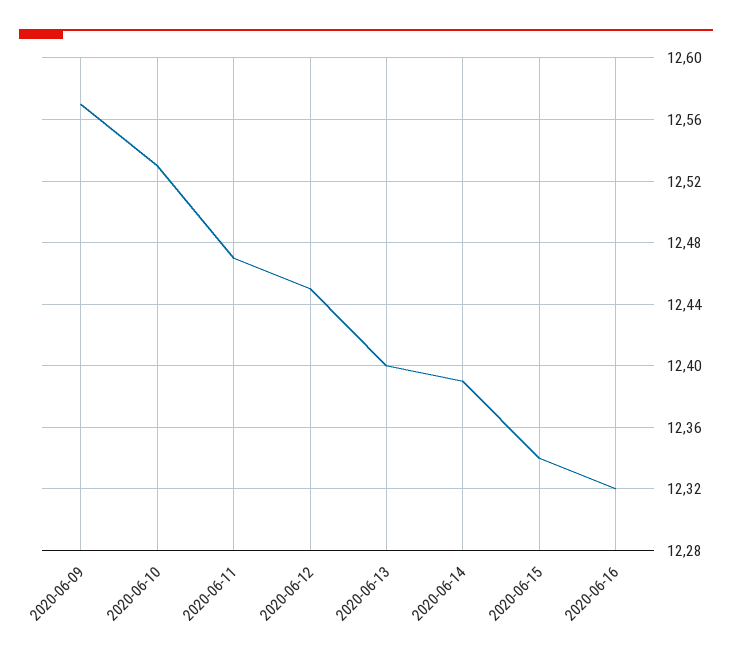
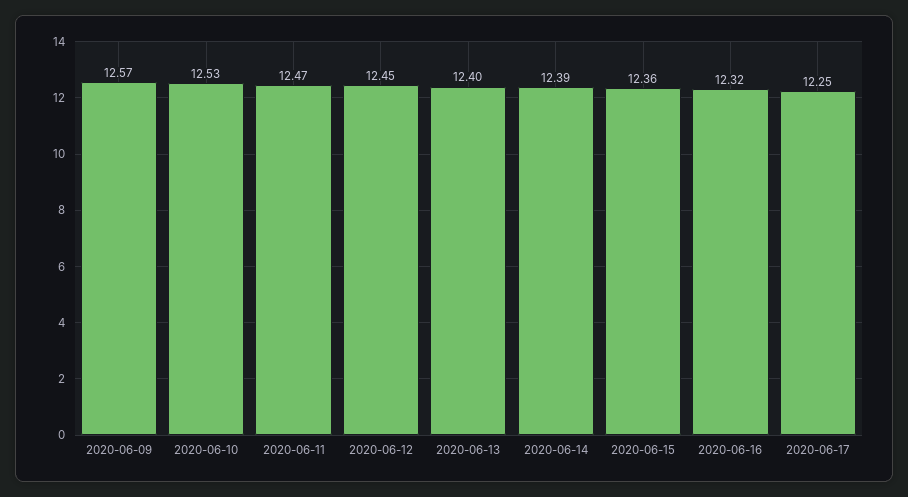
2020-06-15: 12.34 -> 12.36
2020-06-17: none -> 12.25

